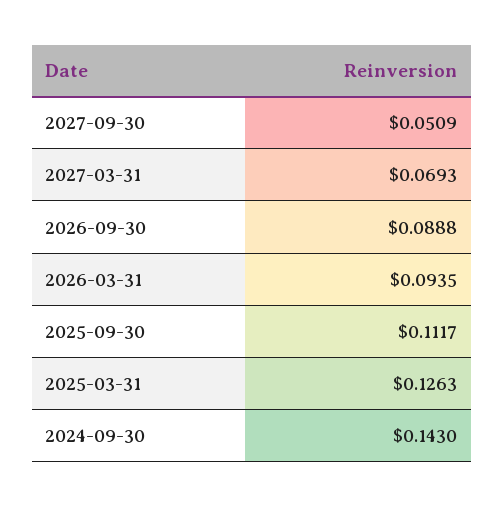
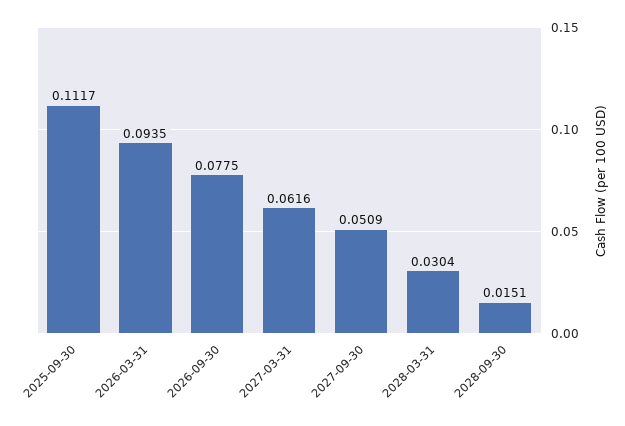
2027-03-31: 0.0693 -> 0.0616
2026-09-30: 0.0888 -> 0.0775
2025-03-31: 0.1263 -> none
2024-09-30: 0.143 -> none
2028-03-31: none -> 0.0304
2028-09-30: none -> 0.0151

